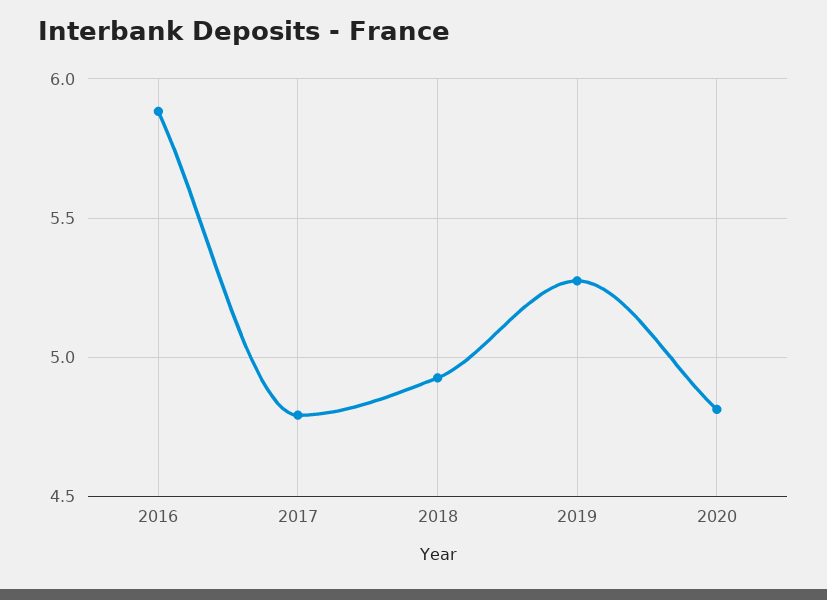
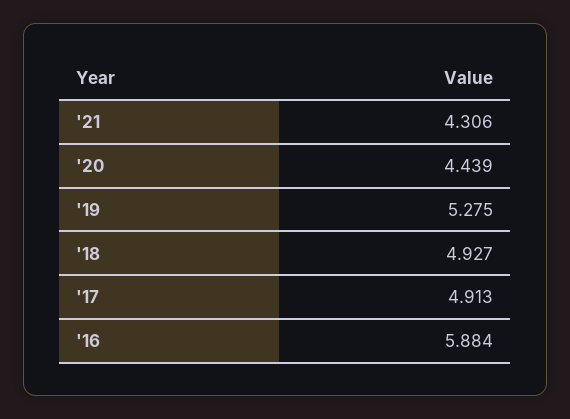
2017: 4.8 -> 4.913
2020: 4.8 -> 4.439
'21: none -> 4.306

